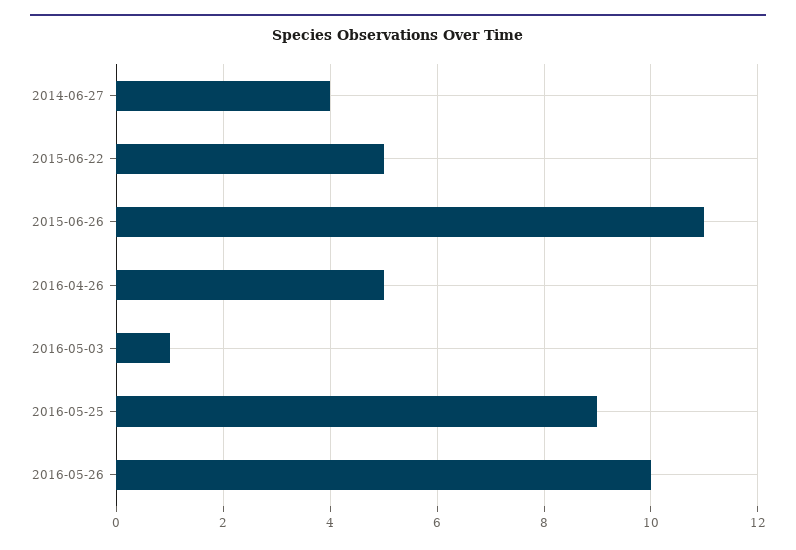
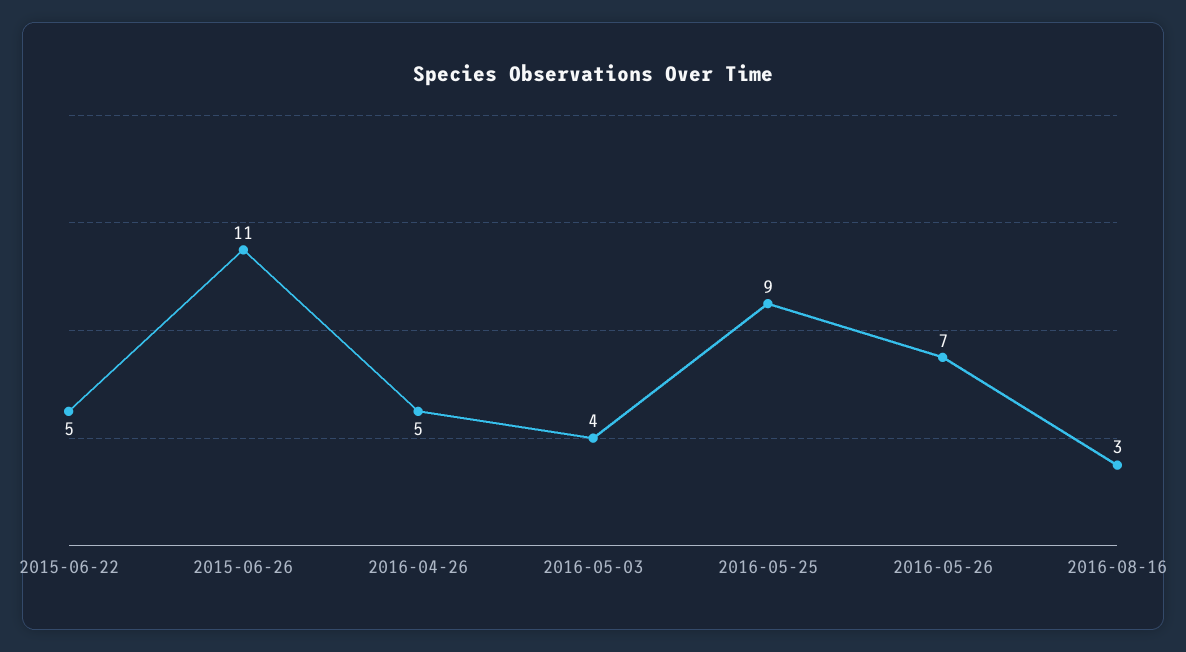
2014-06-27: 4 -> none
2016-05-03: 1 -> 4
2016-05-26: 10 -> 7
2016-08-16: none -> 3

